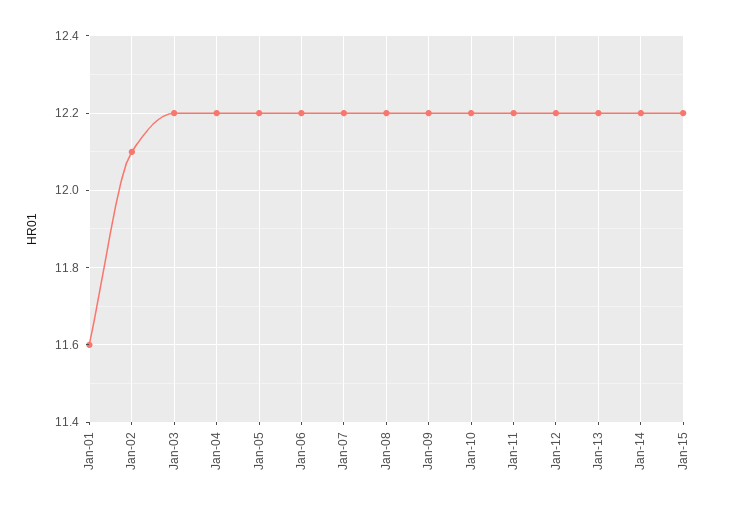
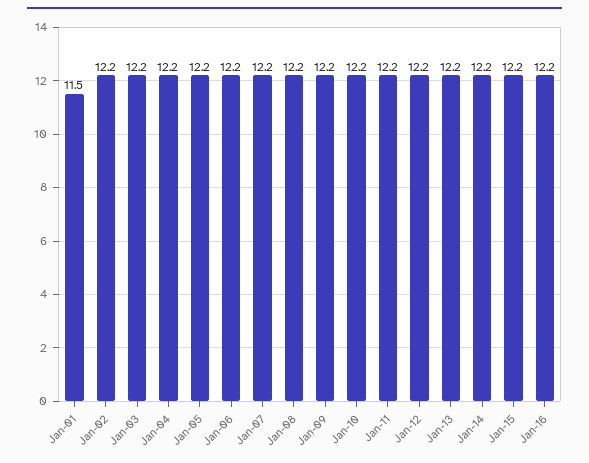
Jan-01: 11.6 -> 11.5
Jan-02: 12.1 -> 12.2
Jan-16: none -> 12.2

